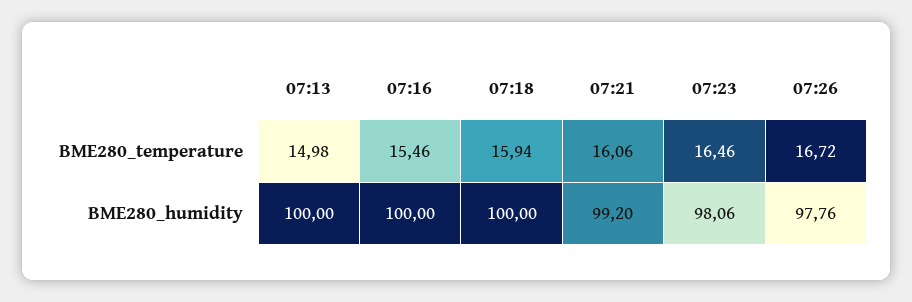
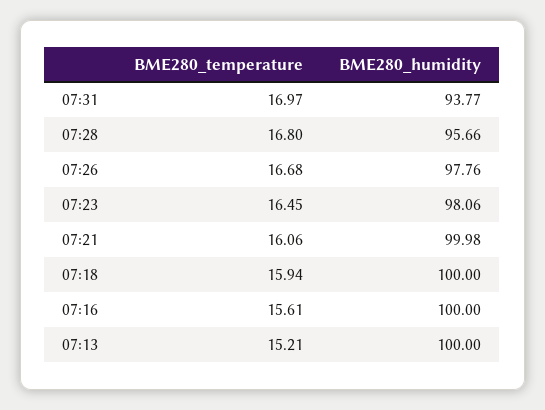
07:13, BME280_temperature: 14.98 -> 15.21
07:16, BME280_temperature: 15.46 -> 15.61
07:23, BME280_temperature: 16.46 -> 16.45
07:26, BME280_temperature: 16.72 -> 16.68
07:21, BME280_humidity: 99.2 -> 99.98
07:31, BME280_temperature: none -> 16.97
07:31, BME280_humidity: none -> 93.77
07:28, BME280_temperature: none -> 16.8
07:28, BME280_humidity: none -> 95.66

